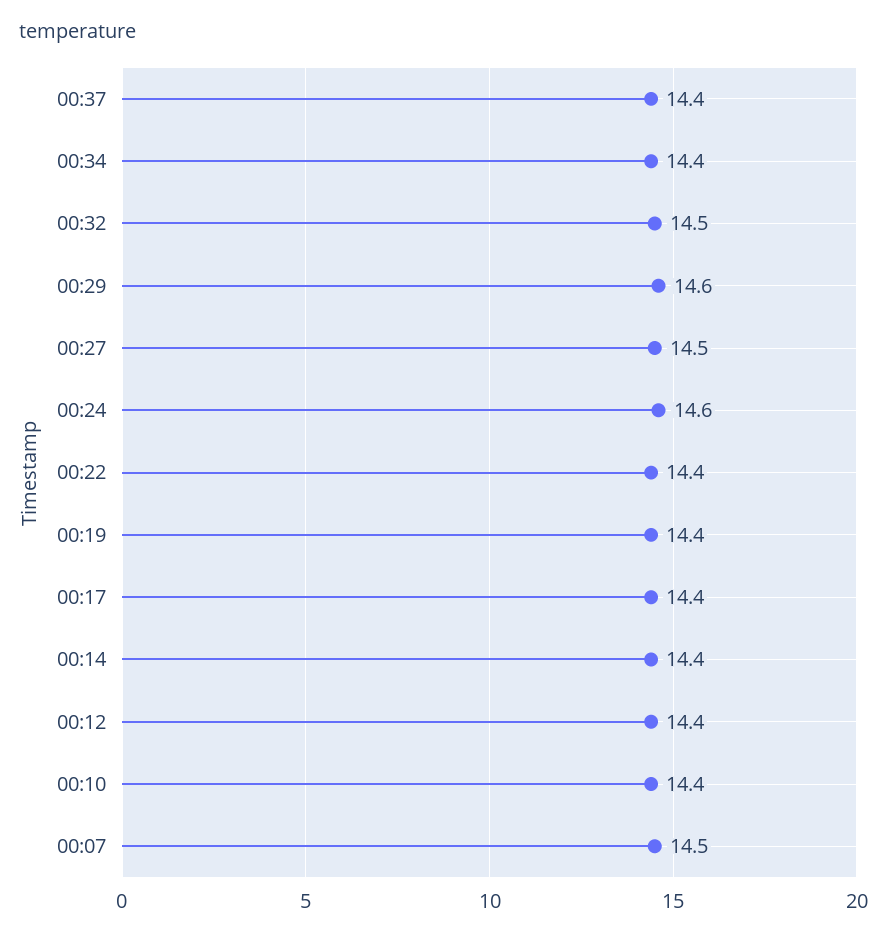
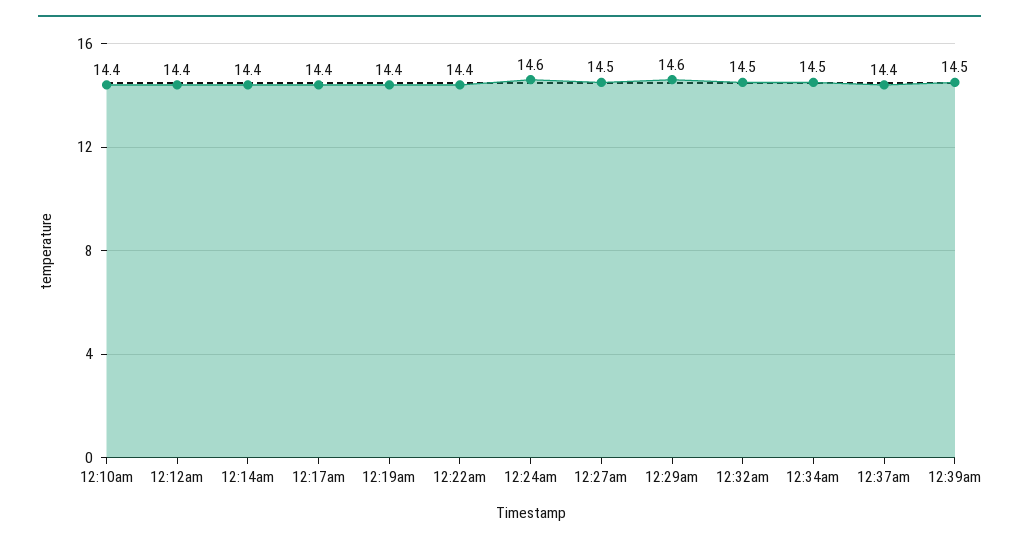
00:34: 14.4 -> 14.5
00:07: 14.5 -> none
12:39am: none -> 14.5

